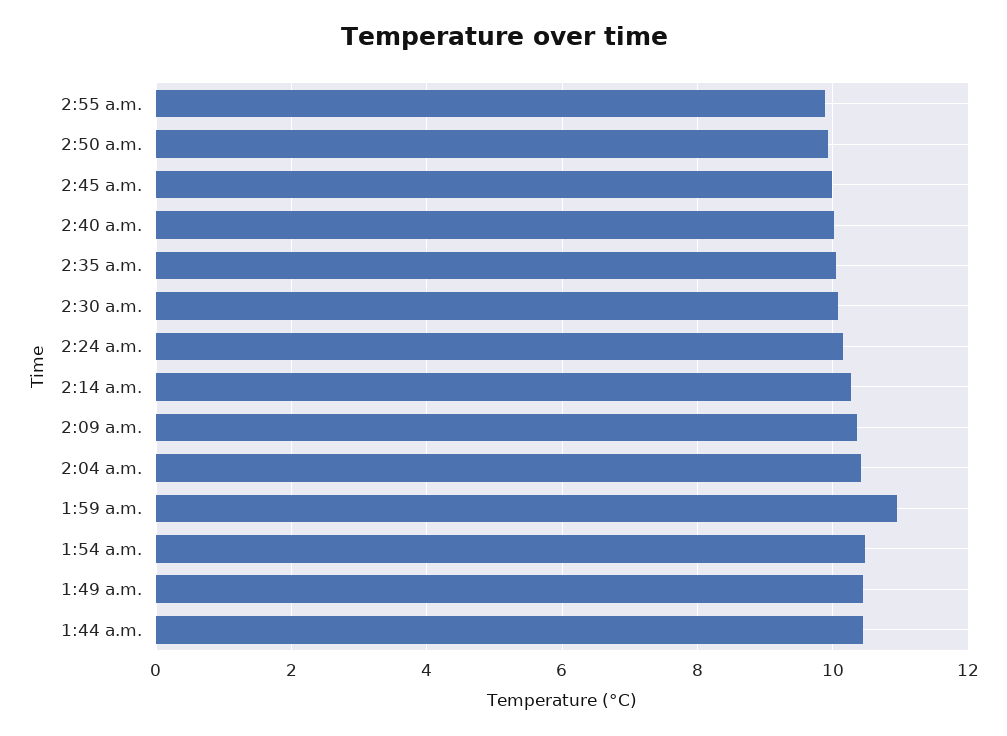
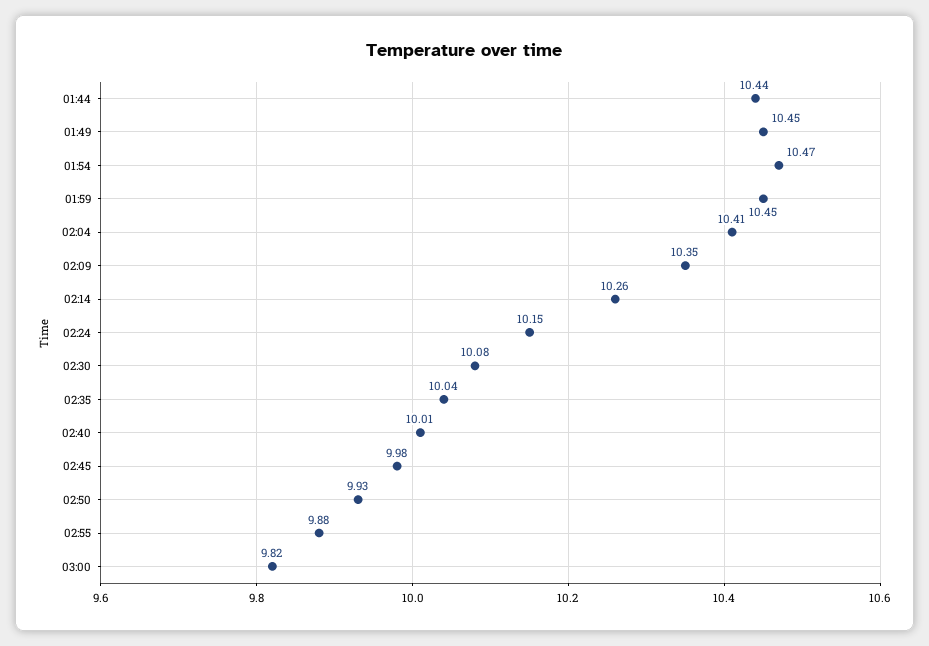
1:59 a.m.: 11 -> 10.45
03:00: none -> 9.82

